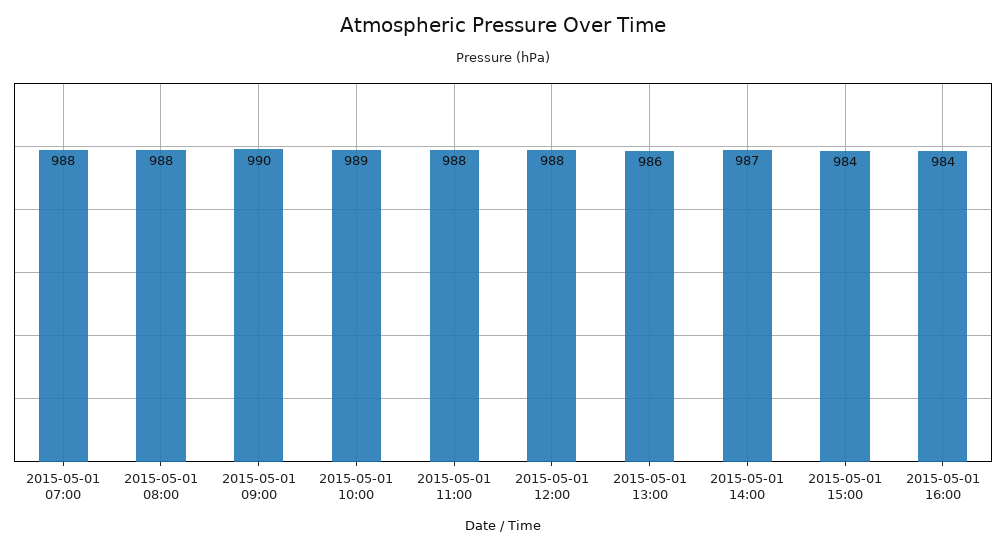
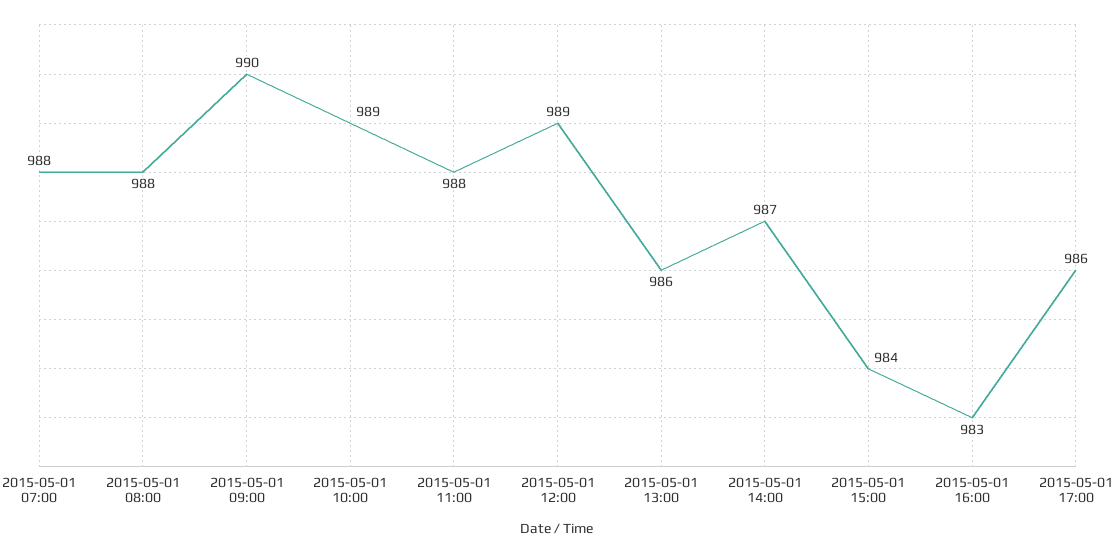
2015-05-01 12:00: 988 -> 989
2015-05-01 16:00: 984 -> 983
2015-05-01 17:00: none -> 986

